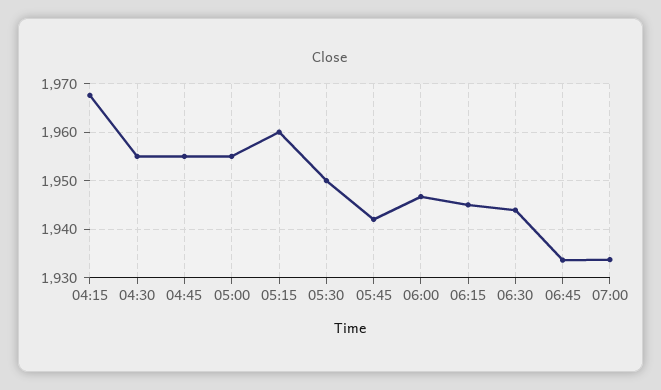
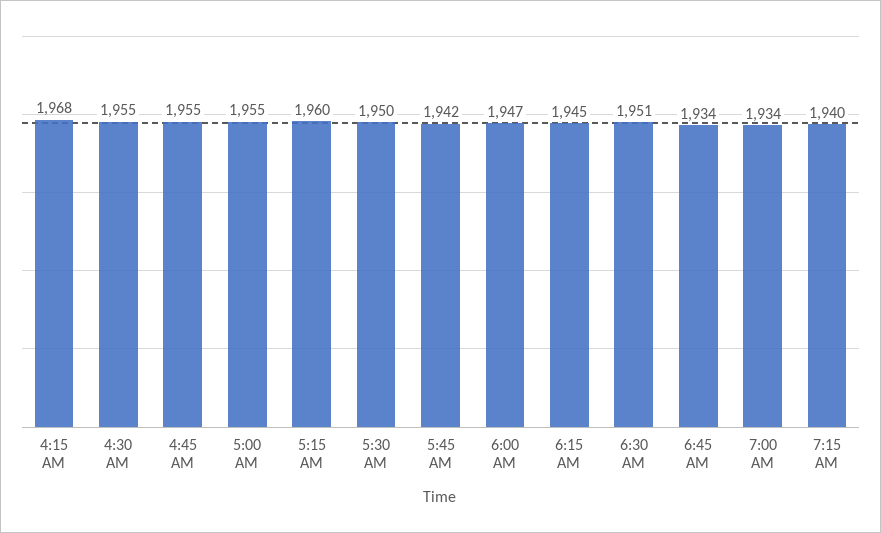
06:30: 1944 -> 1951
7:15 AM: none -> 1940

